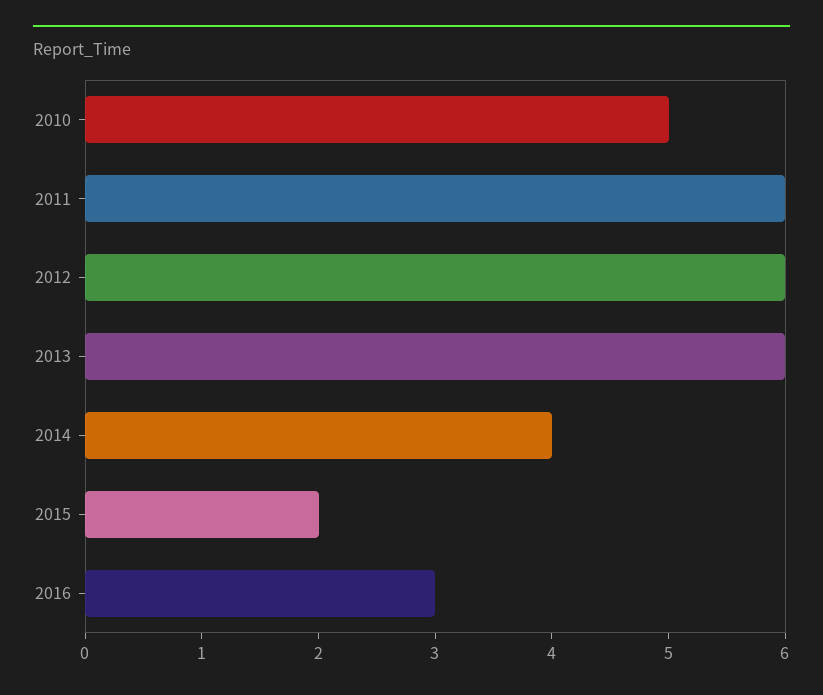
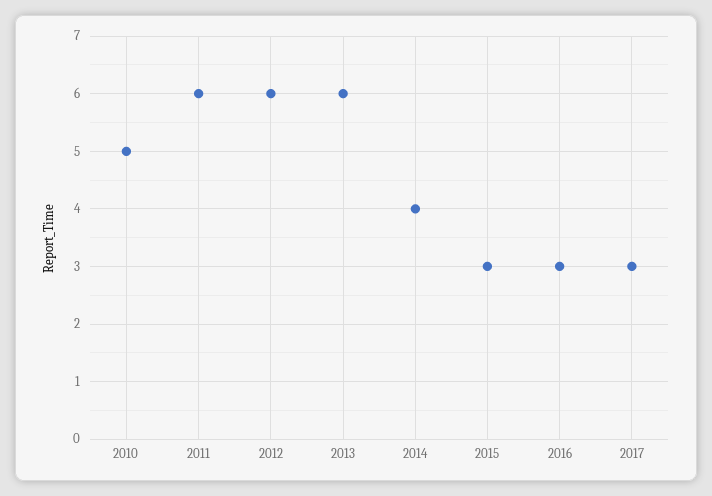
2015: 2 -> 3
2017: none -> 3

